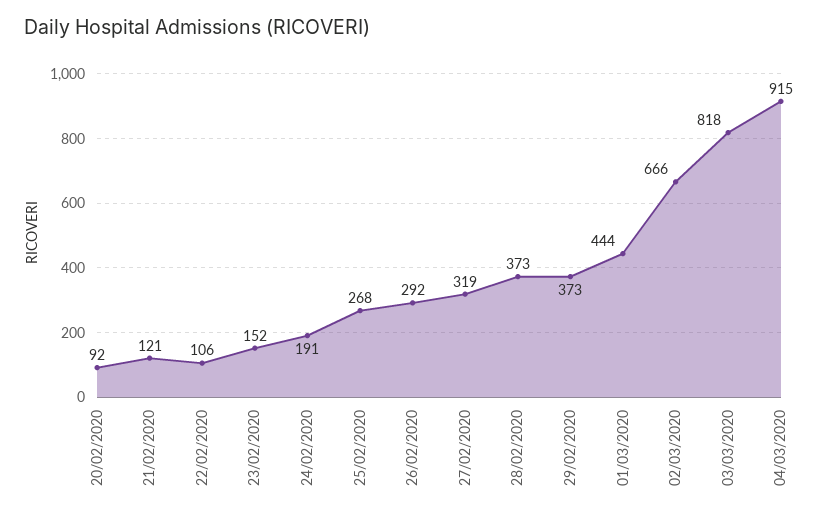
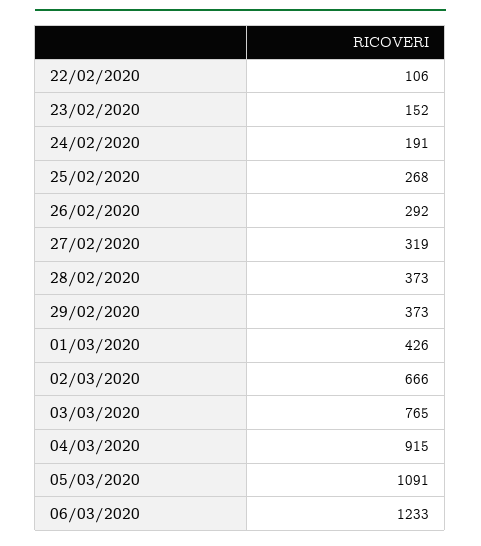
20/02/2020: 92 -> none
21/02/2020: 121 -> none
01/03/2020: 444 -> 426
03/03/2020: 818 -> 765
05/03/2020: none -> 1091
06/03/2020: none -> 1233

